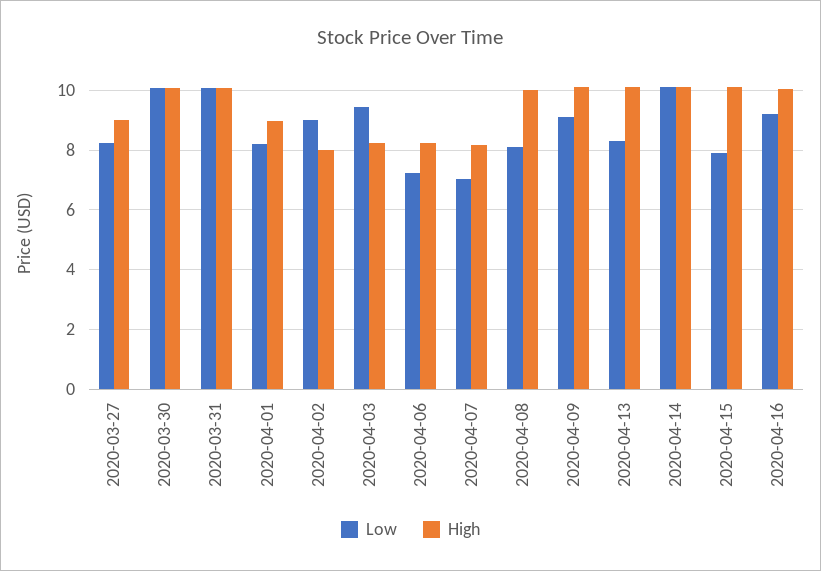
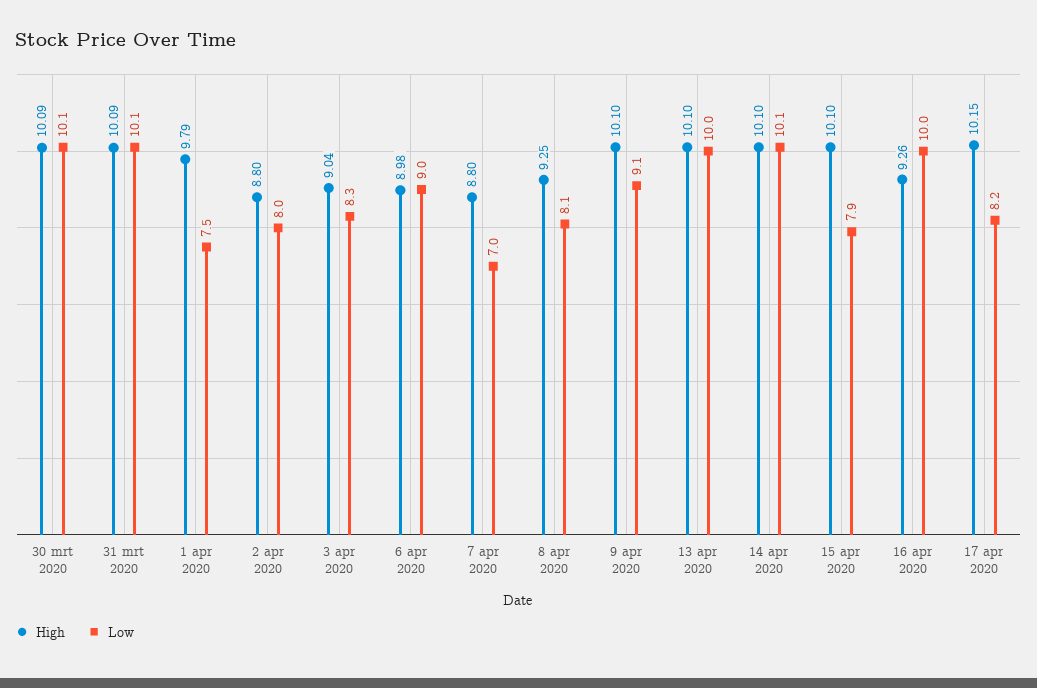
Low, 2020-03-27: 8.25 -> none
High, 2020-03-27: 9 -> none
Low, 2020-04-01: 8.25 -> 7.5
High, 2020-04-01: 9 -> 9.79
Low, 2020-04-02: 9 -> 8
High, 2020-04-02: 8 -> 8.8
Low, 2020-04-03: 9.5 -> 8.3
High, 2020-04-03: 8.25 -> 9.04
Low, 2020-04-06: 7.25 -> 9
High, 2020-04-06: 8.25 -> 8.98
High, 2020-04-07: 8.25 -> 8.8
High, 2020-04-08: 10 -> 9.25
Low, 2020-04-13: 8.25 -> 10
Low, 2020-04-16: 9.25 -> 10
High, 2020-04-16: 10 -> 9.26
High, 17 apr 2020: none -> 10.15
Low, 17 apr 2020: none -> 8.2

